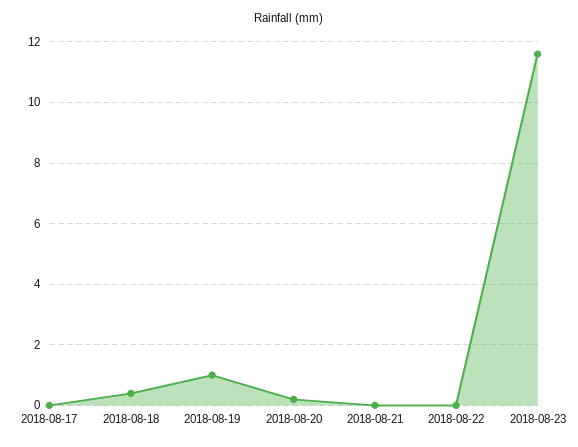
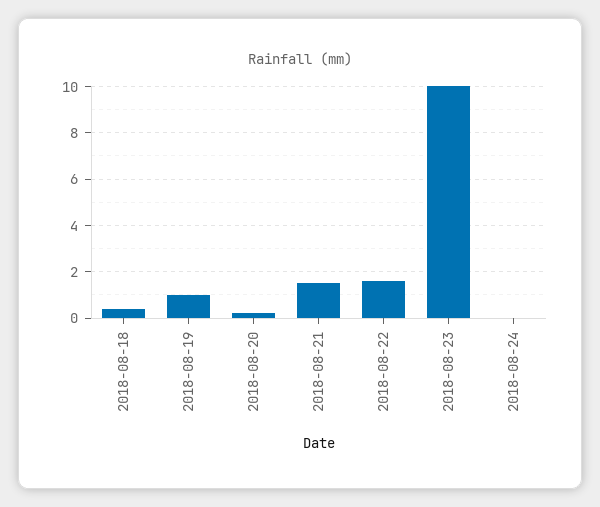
2018-08-17: 0 -> none
2018-08-21: 0 -> 1.5
2018-08-22: 0 -> 1.5
2018-08-23: 11.5 -> 10
2018-08-24: none -> 0

